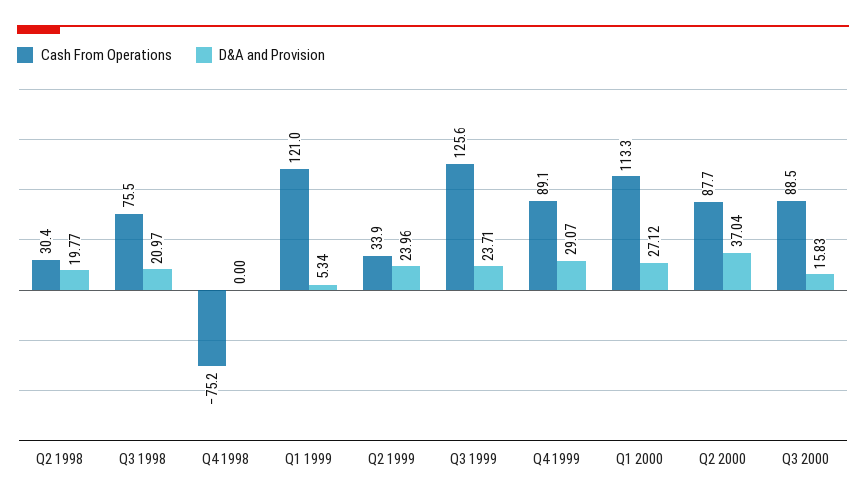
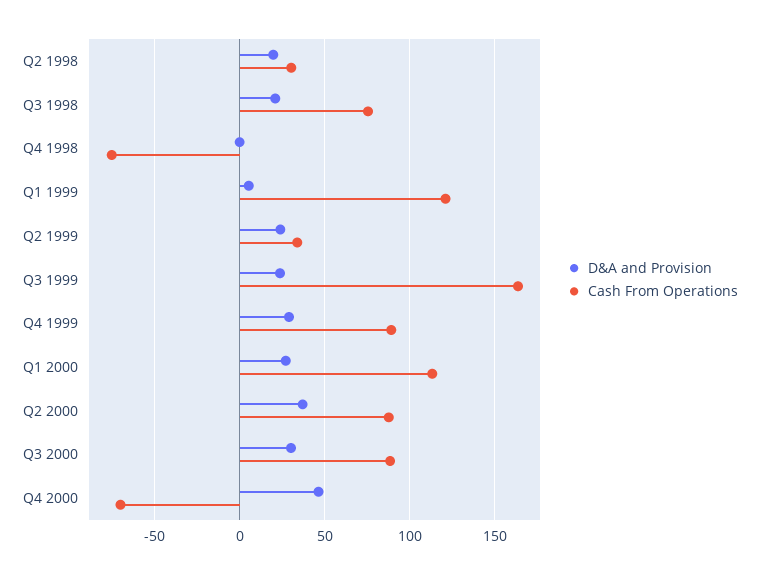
Cash From Operations, Q3 1999: 125.6 -> 165
D&A and Provision, Q3 2000: 15.83 -> 30
D&A and Provision, Q4 2000: none -> 45
Cash From Operations, Q4 2000: none -> -70

